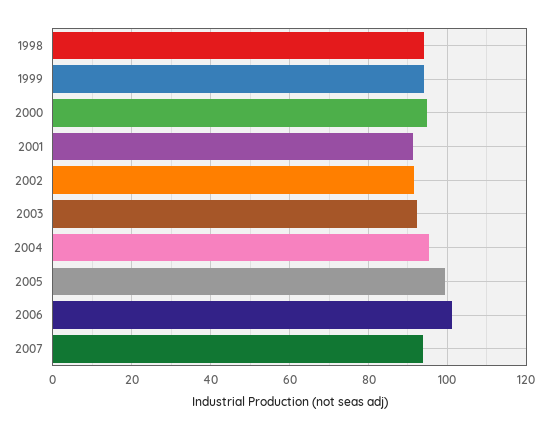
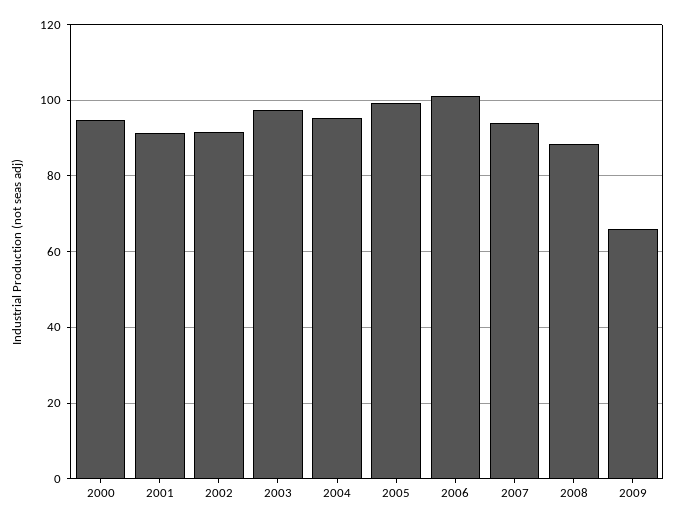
1998: 94 -> none
1999: 94 -> none
2003: 92 -> 98
2008: none -> 88
2009: none -> 66

